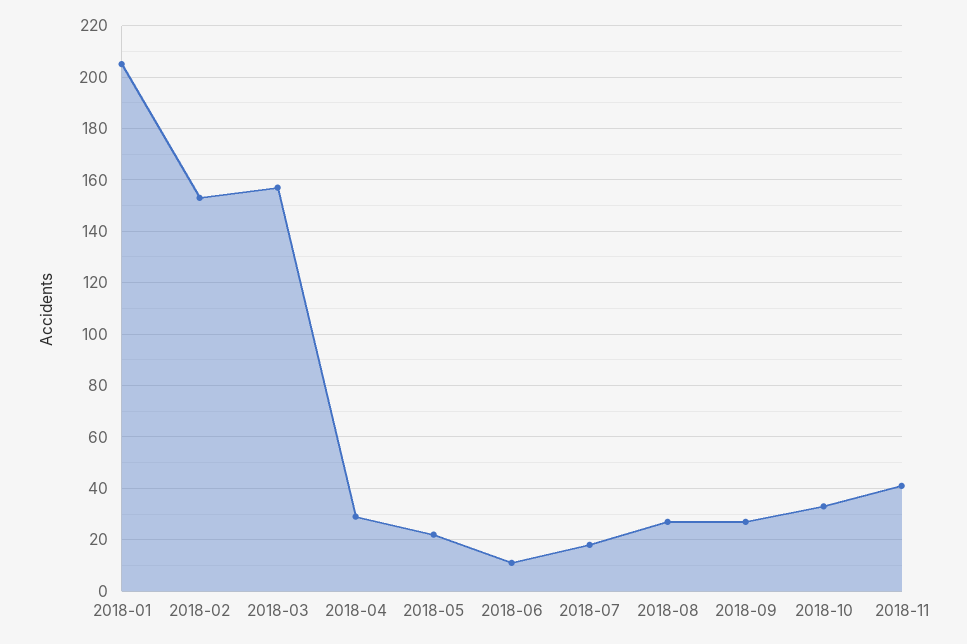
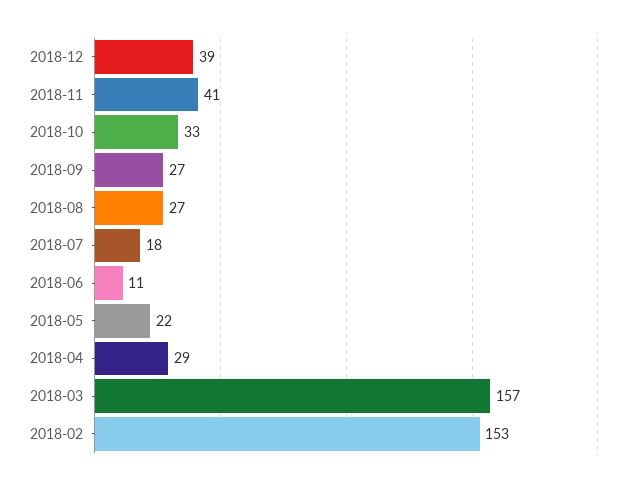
2018-01: 205 -> none
2018-12: none -> 39

